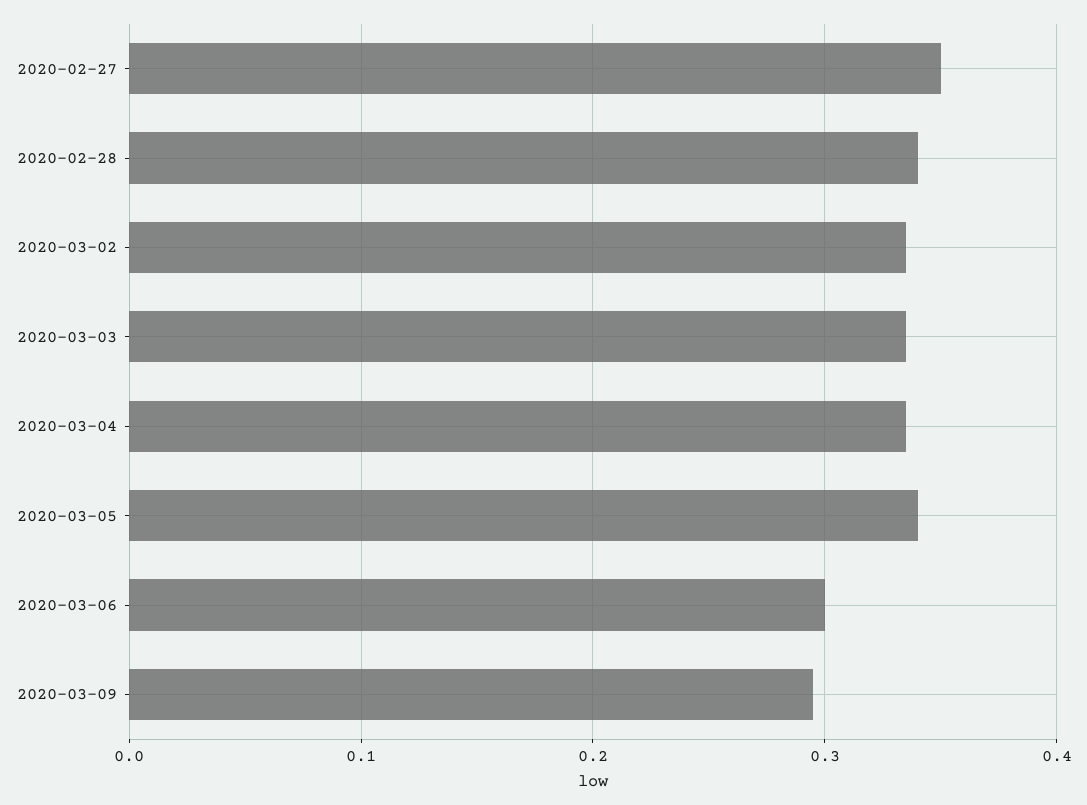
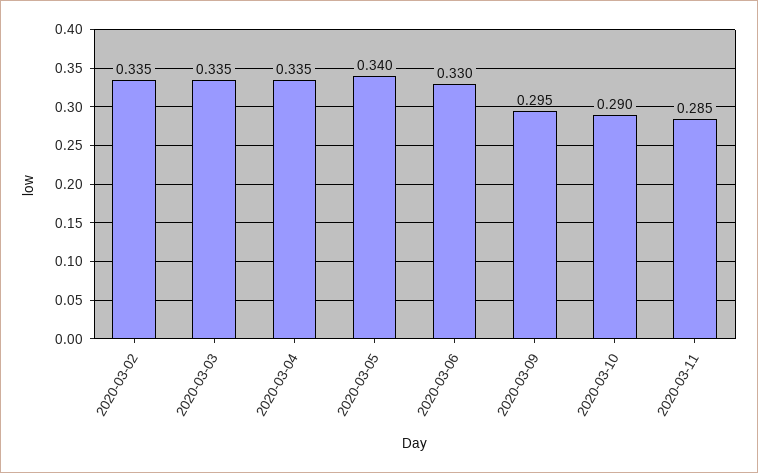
2020-02-27: 0.35 -> none
2020-02-28: 0.34 -> none
2020-03-06: 0.3 -> 0.33
2020-03-10: none -> 0.29
2020-03-11: none -> 0.285

